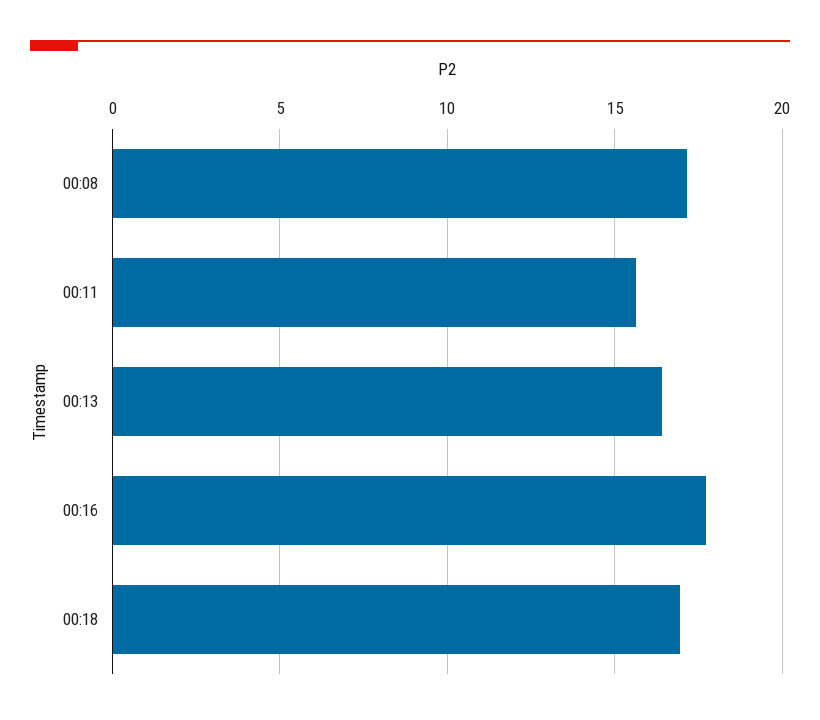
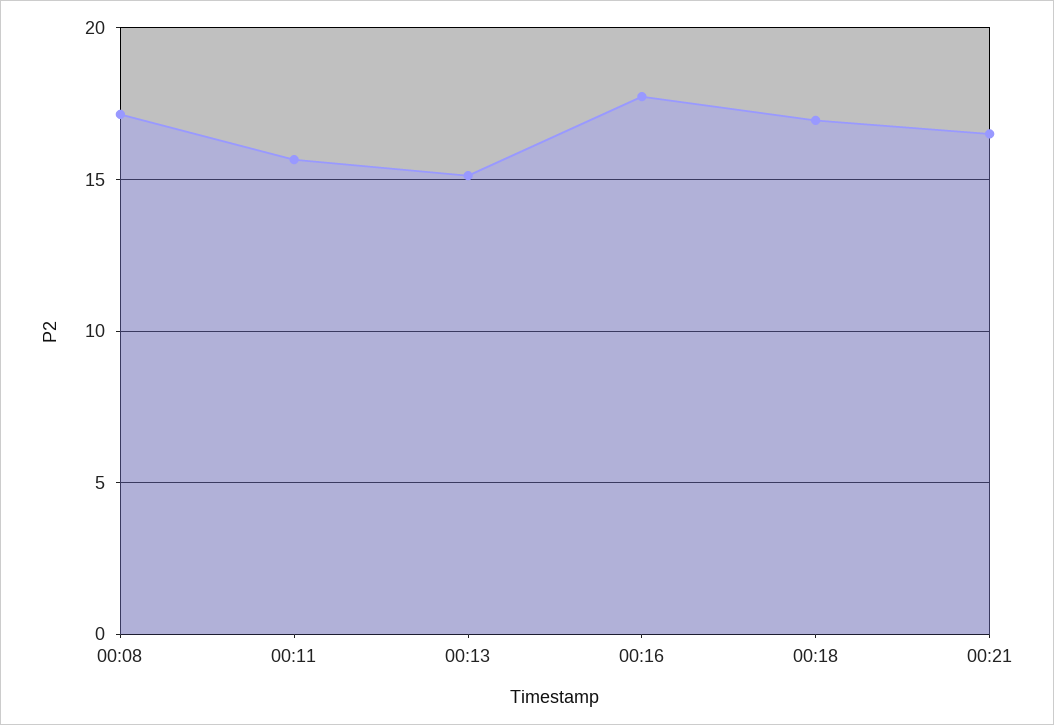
00:13: 16.5 -> 15
00:21: none -> 16.5

